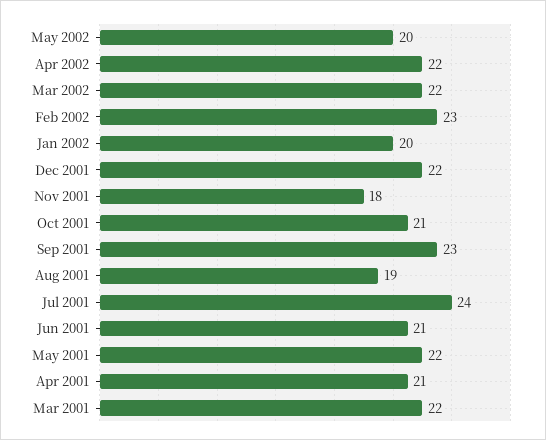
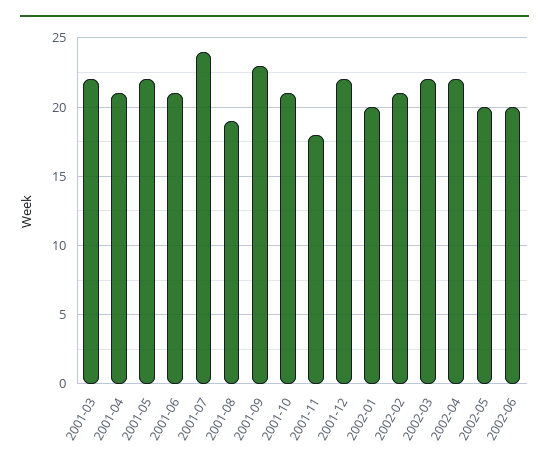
Feb 2002: 23 -> 21
2002-06: none -> 20

